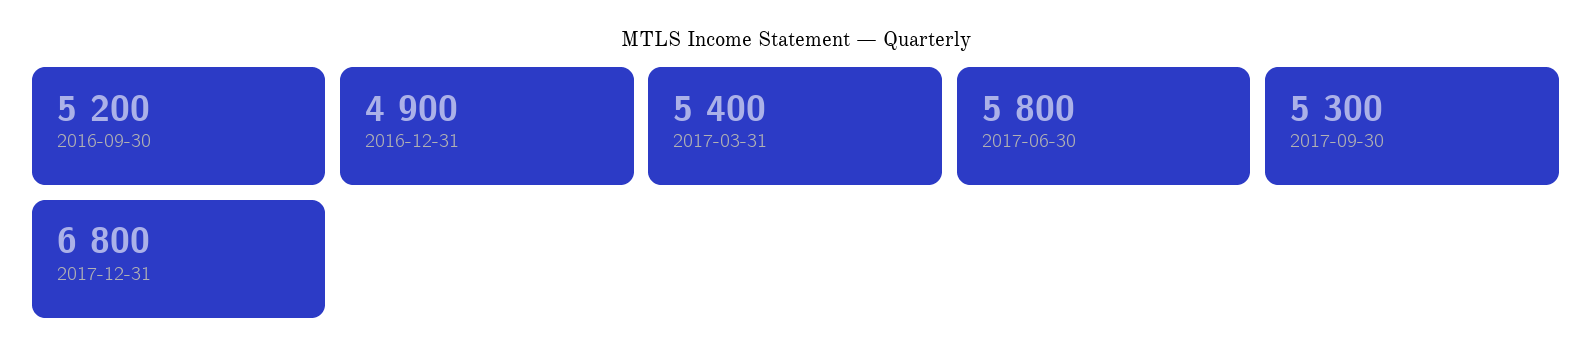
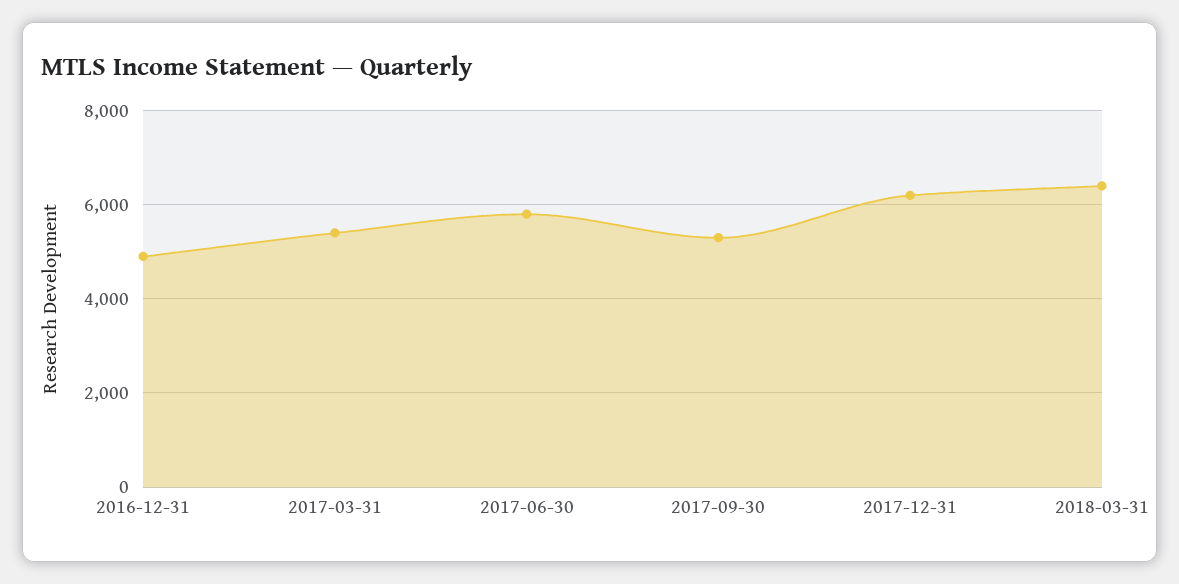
2016-09-30: 5200 -> none
2017-12-31: 6800 -> 6200
2018-03-31: none -> 6400

